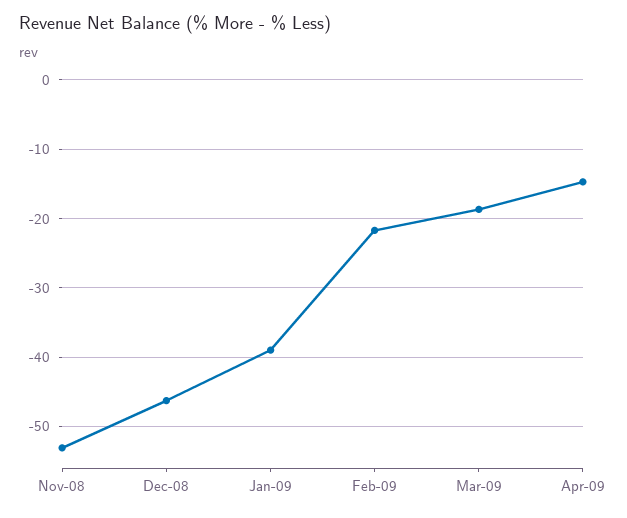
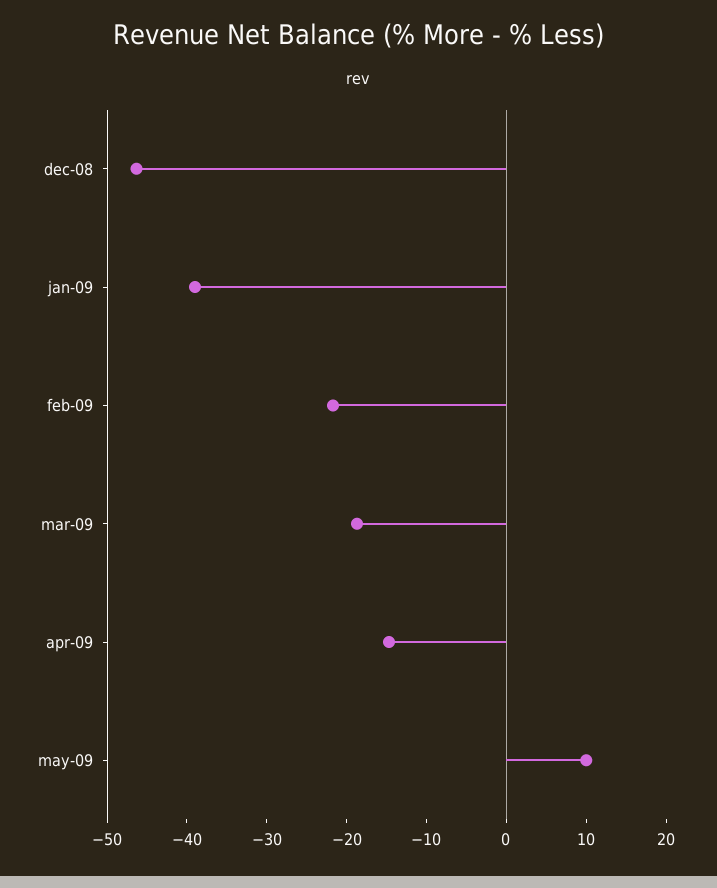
Nov-08: -53 -> none
may-09: none -> 10

